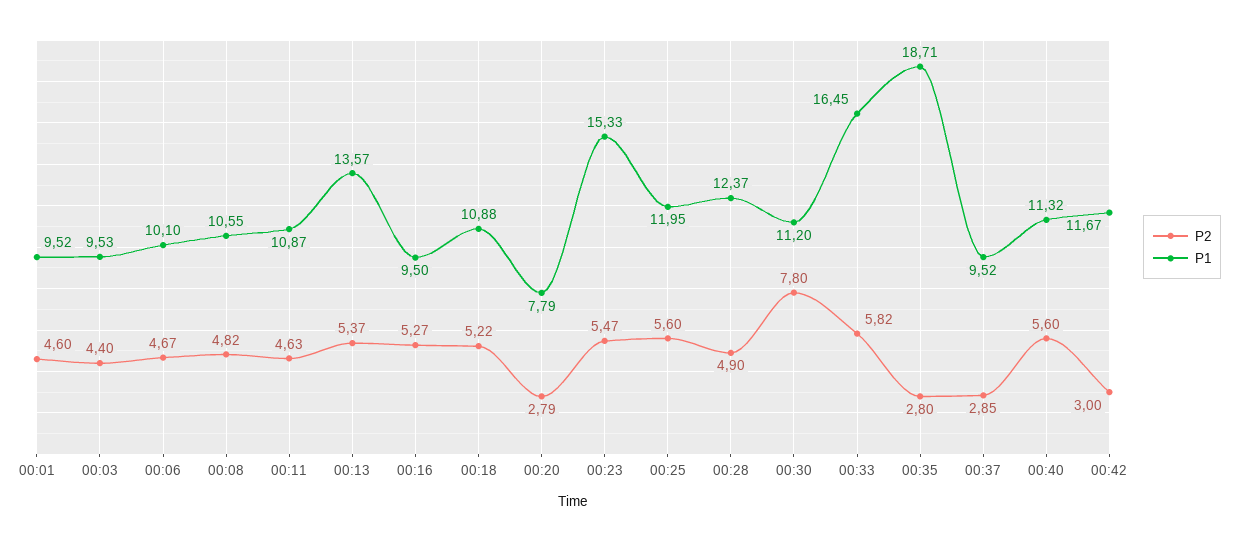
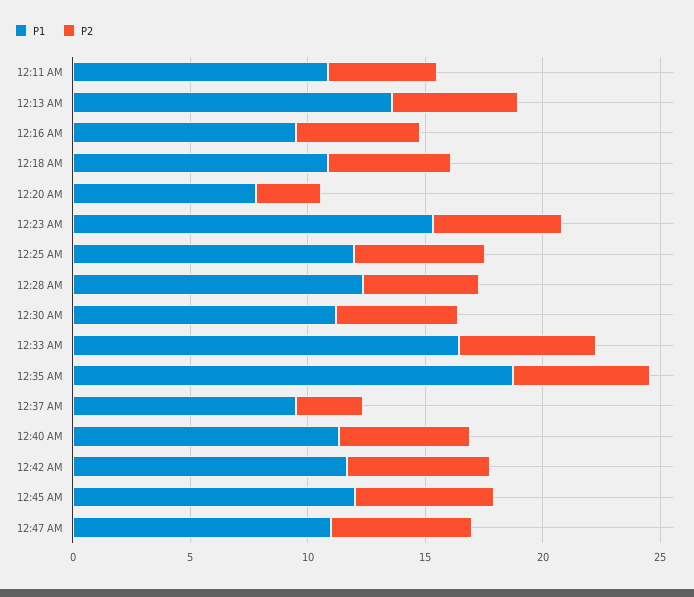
P2, 00:01: 4.6 -> none
P1, 00:01: 9.52 -> none
P2, 00:03: 4.4 -> none
P1, 00:03: 9.53 -> none
P2, 00:06: 4.67 -> none
P1, 00:06: 10.1 -> none
P2, 00:08: 4.82 -> none
P1, 00:08: 10.55 -> none
P2, 00:30: 7.8 -> 5
P2, 00:35: 2.8 -> 6
P2, 00:42: 3 -> 6
P1, 12:45 AM: none -> 12
P2, 12:45 AM: none -> 6
P1, 12:47 AM: none -> 11
P2, 12:47 AM: none -> 6

